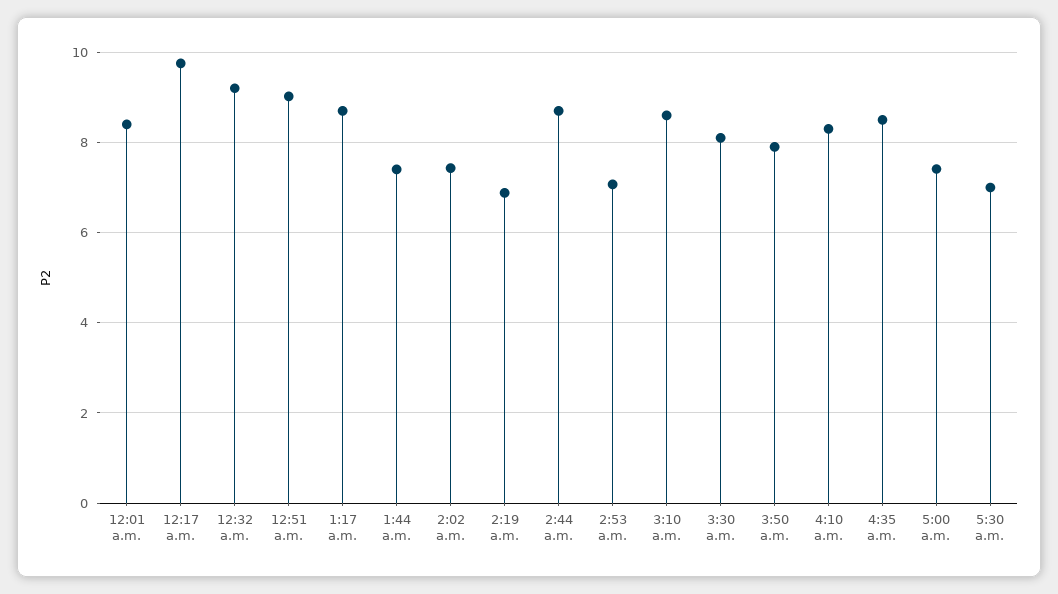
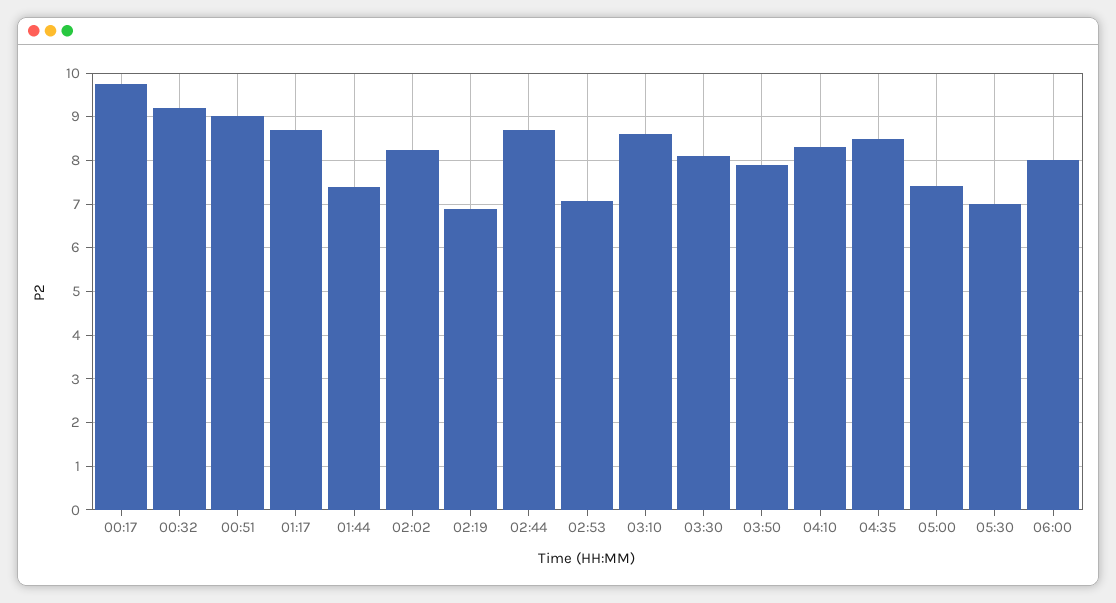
12:01 a.m.: 8.4 -> none
2:02 a.m.: 7.4 -> 8.2
06:00: none -> 8

